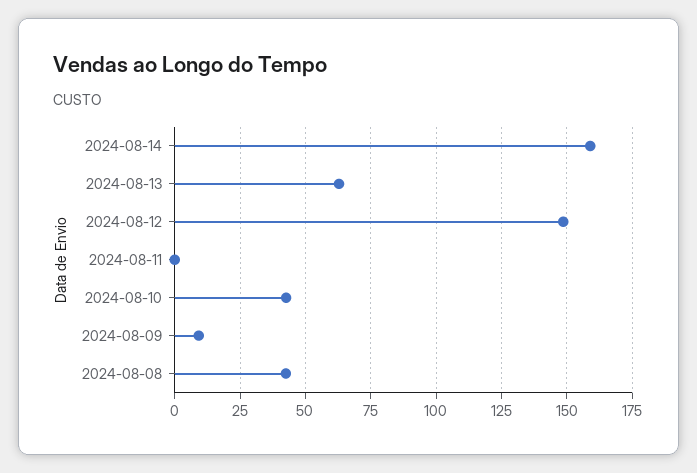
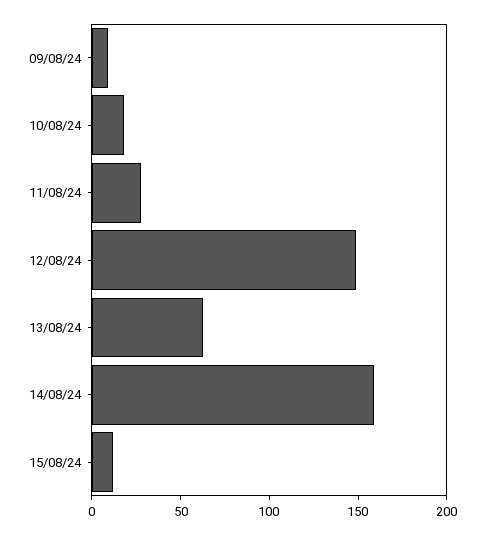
2024-08-11: 0 -> 30
2024-08-10: 42.5 -> 20
2024-08-08: 42.5 -> none
15/08/24: none -> 10

